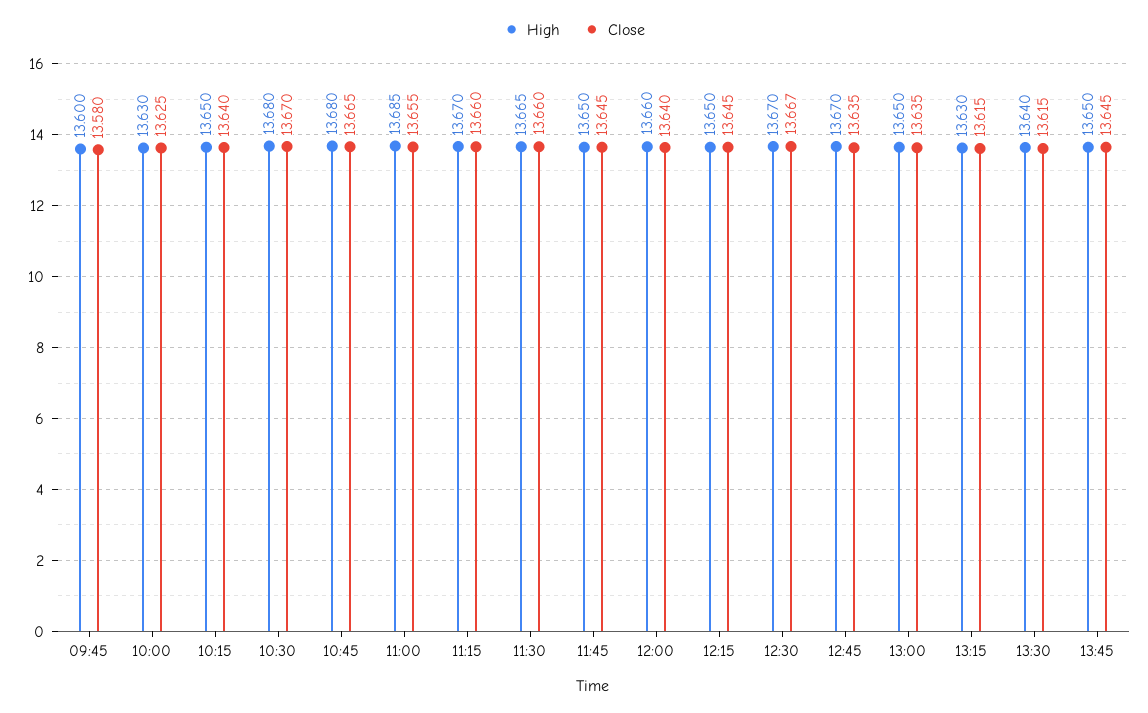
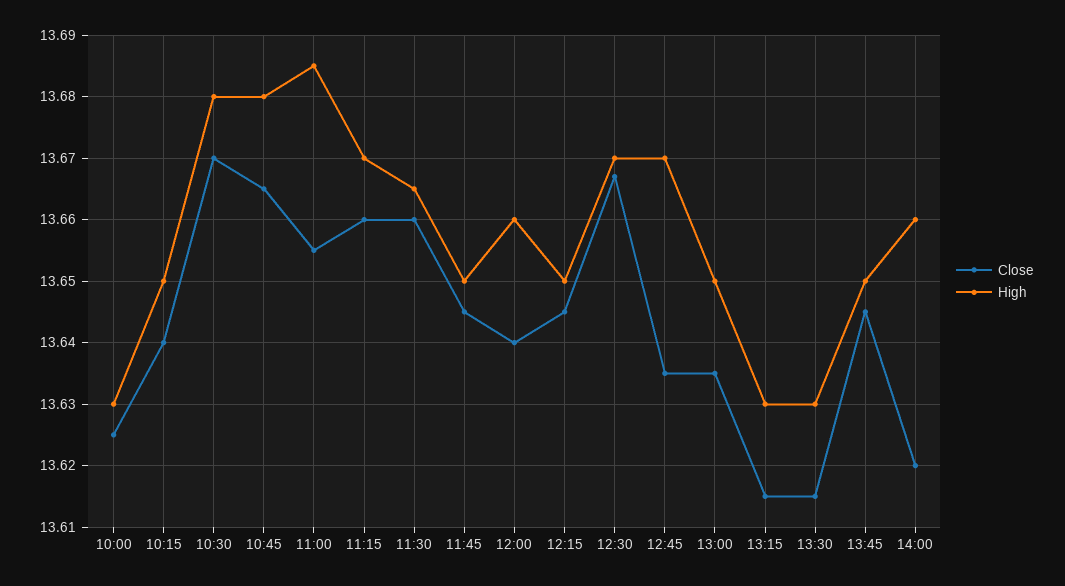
High, 09:45: 13.6 -> none
Close, 09:45: 13.58 -> none
High, 13:30: 13.64 -> 13.63
Close, 14:00: none -> 13.62
High, 14:00: none -> 13.66

